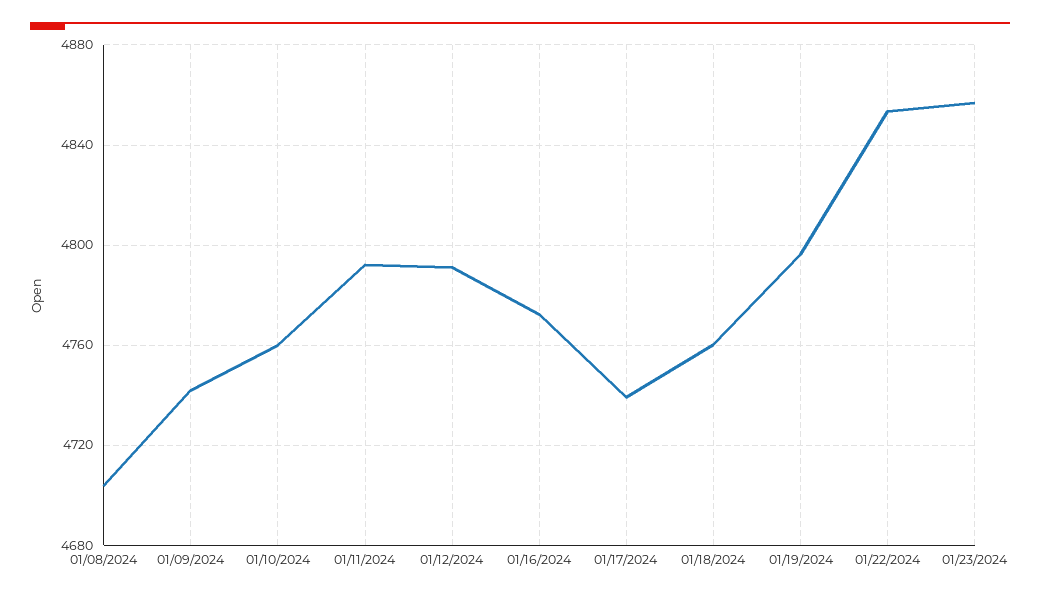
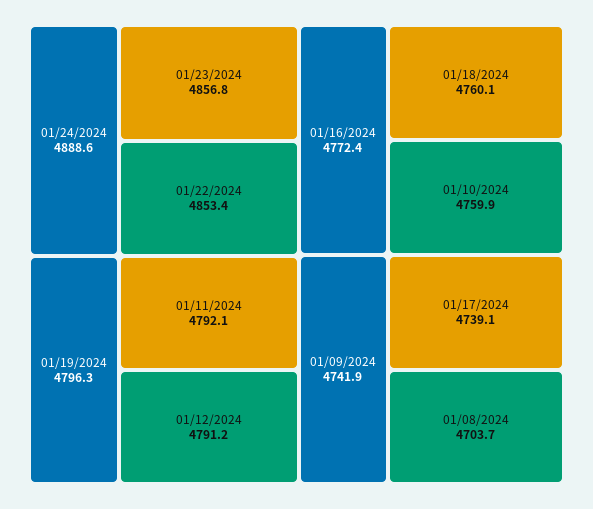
01/24/2024: none -> 4888.6

